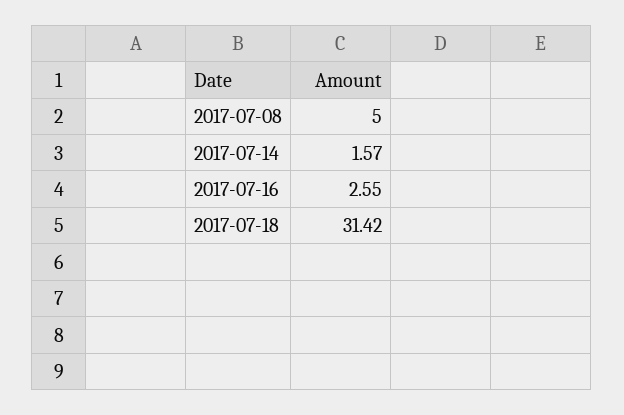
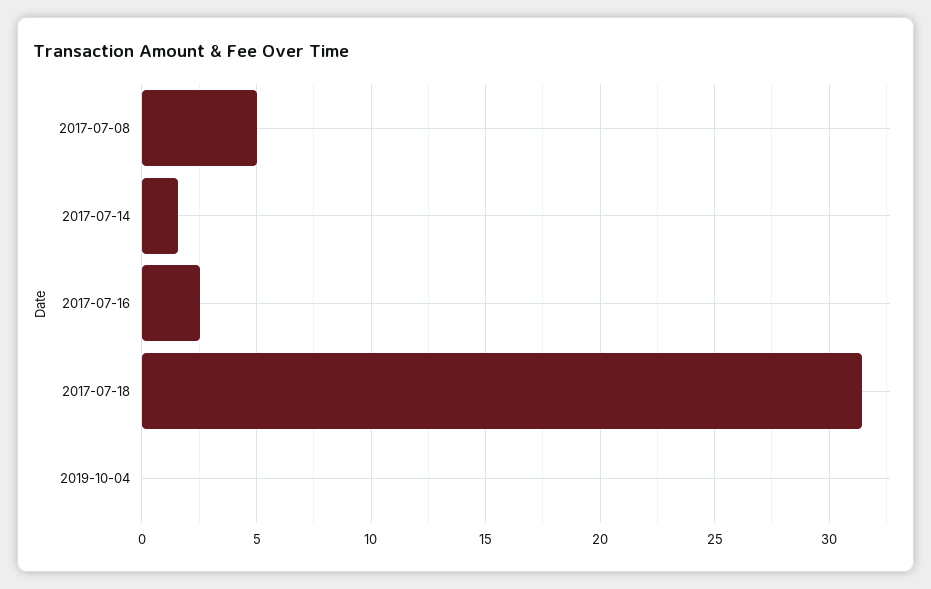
2019-10-04: none -> 0

